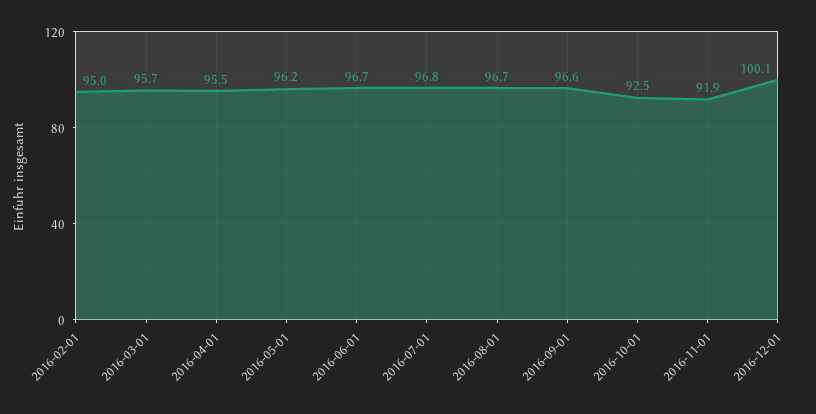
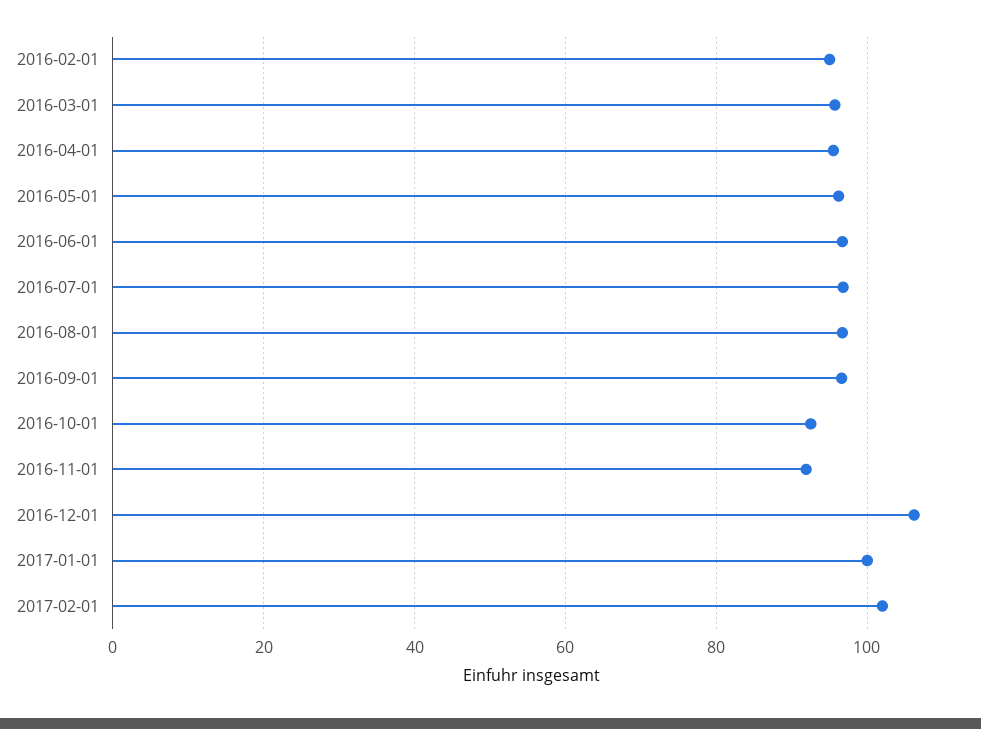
2016-12-01: 100.1 -> 106
2017-01-01: none -> 100
2017-02-01: none -> 102

